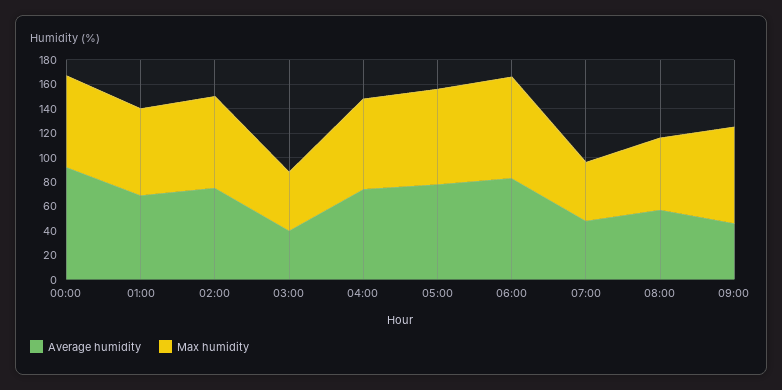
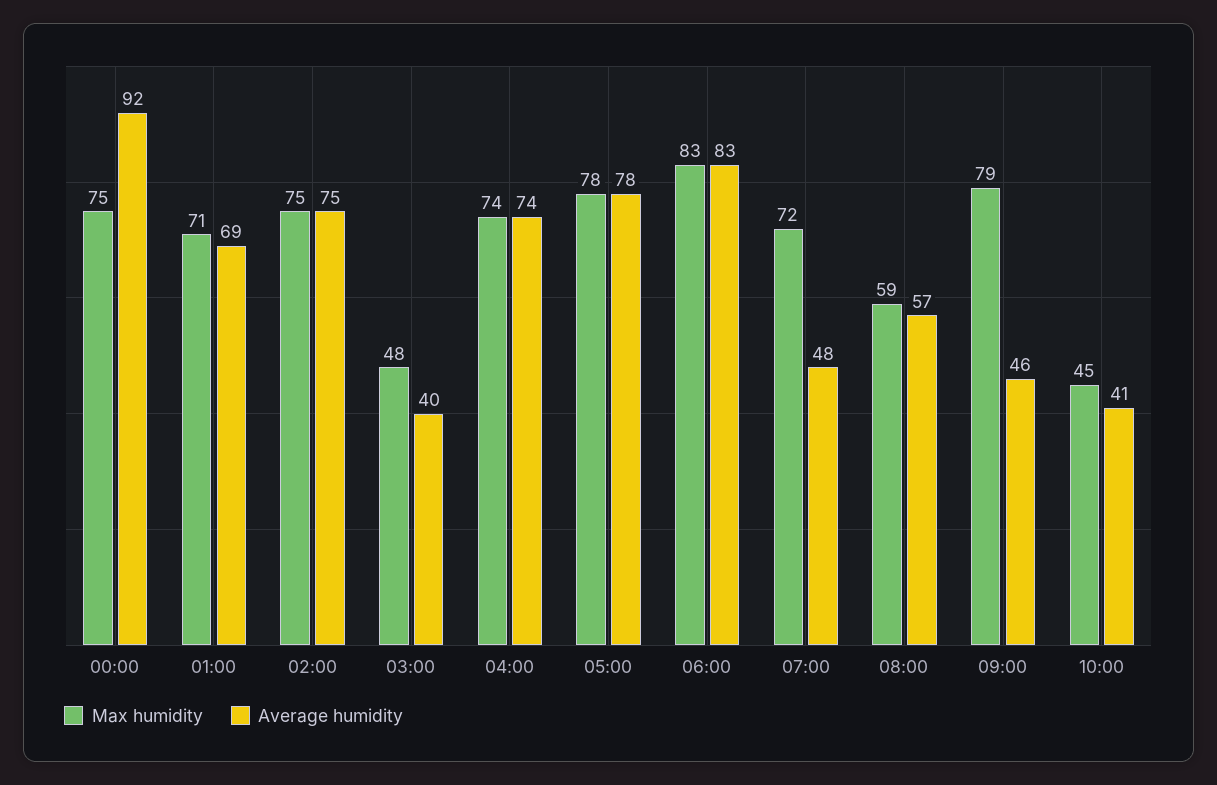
Max humidity, 07:00: 50 -> 72
Max humidity, 10:00: none -> 45
Average humidity, 10:00: none -> 41

